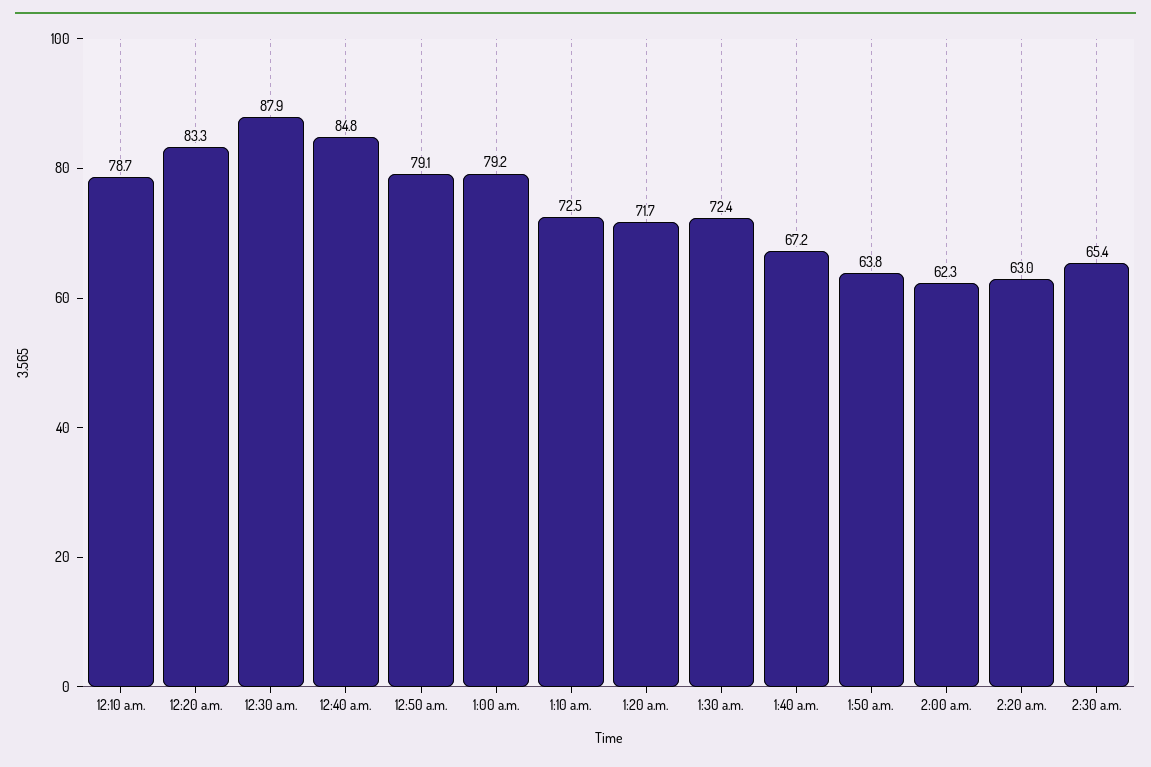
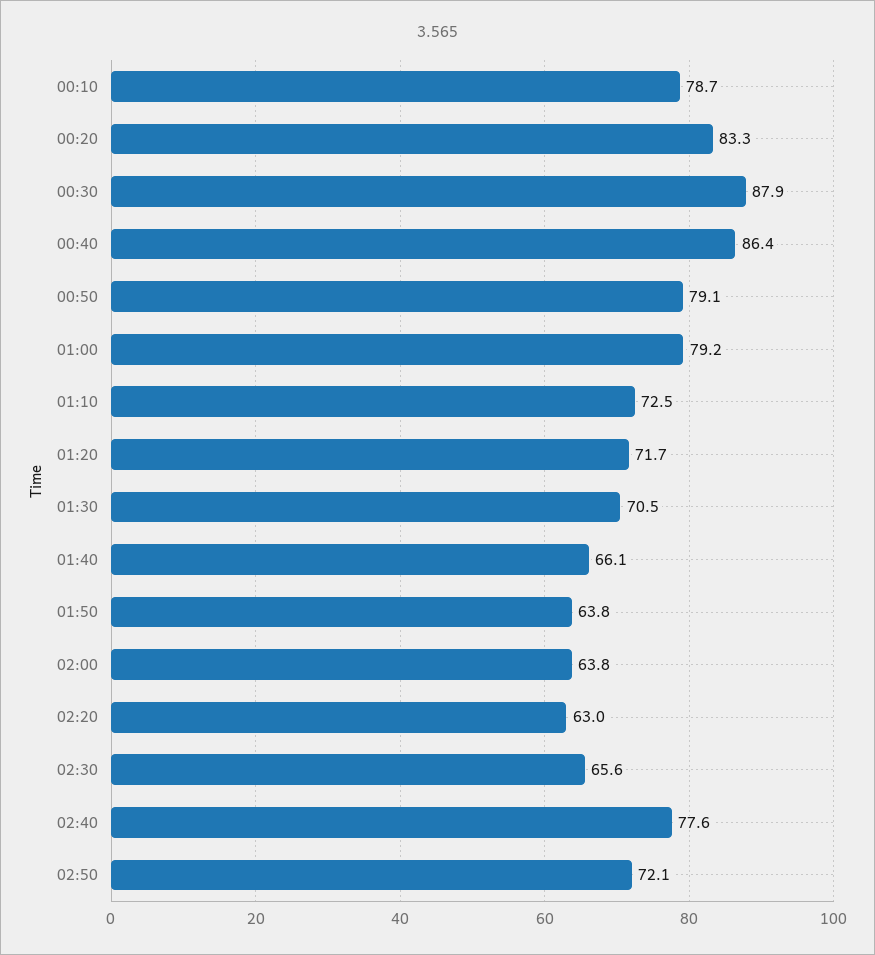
12:40 a.m.: 84.8 -> 86.4
1:30 a.m.: 72.4 -> 70.5
1:40 a.m.: 67.2 -> 66.1
2:00 a.m.: 62.3 -> 63.8
2:30 a.m.: 65.4 -> 65.6
02:40: none -> 77.6
02:50: none -> 72.1

